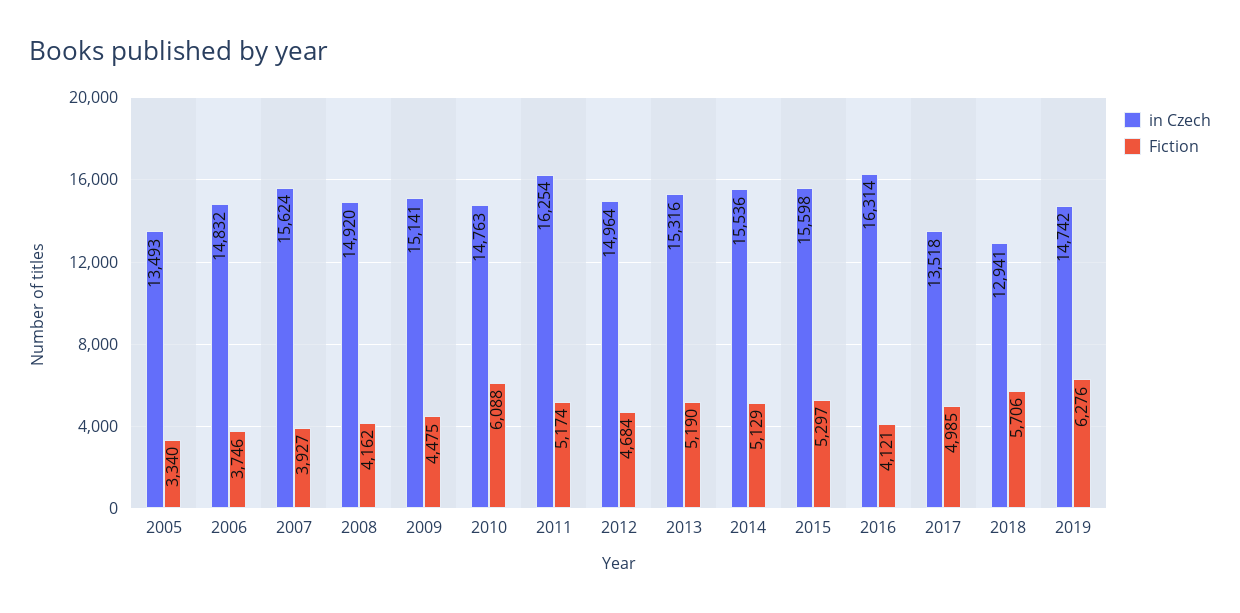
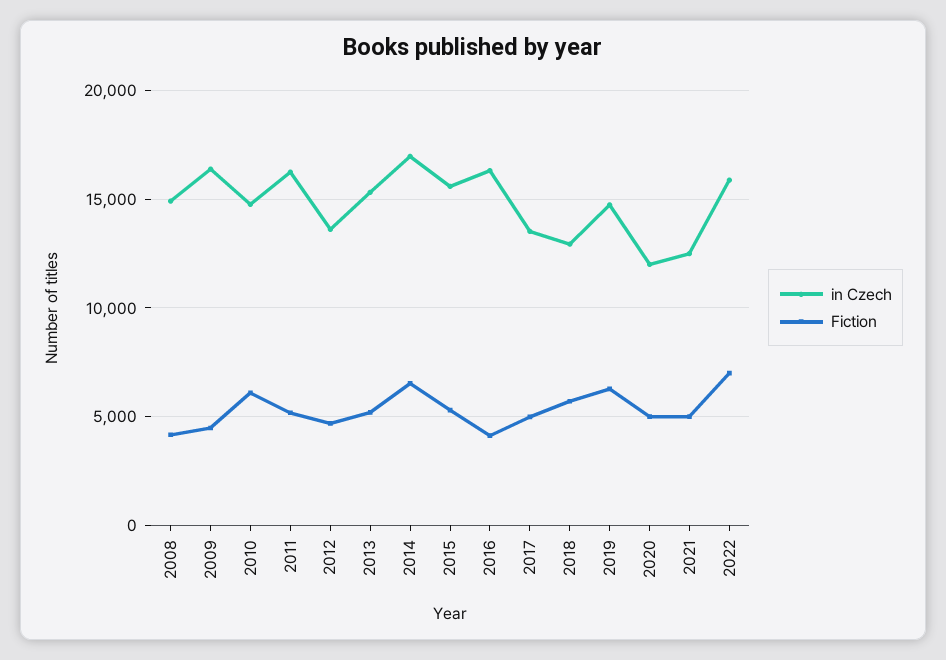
in Czech, 2005: 13493 -> none
Fiction, 2005: 3340 -> none
in Czech, 2006: 14832 -> none
Fiction, 2006: 3746 -> none
in Czech, 2007: 15624 -> none
Fiction, 2007: 3927 -> none
in Czech, 2009: 15141 -> 16500
in Czech, 2012: 14964 -> 13500
in Czech, 2014: 15536 -> 17000
Fiction, 2014: 5129 -> 6500
in Czech, 2020: none -> 12000
Fiction, 2020: none -> 5000
in Czech, 2021: none -> 12500
Fiction, 2021: none -> 5000
in Czech, 2022: none -> 16000
Fiction, 2022: none -> 7000

